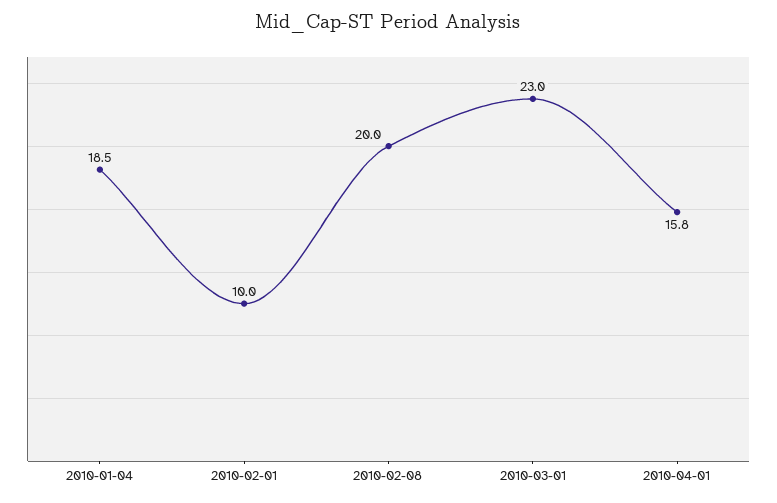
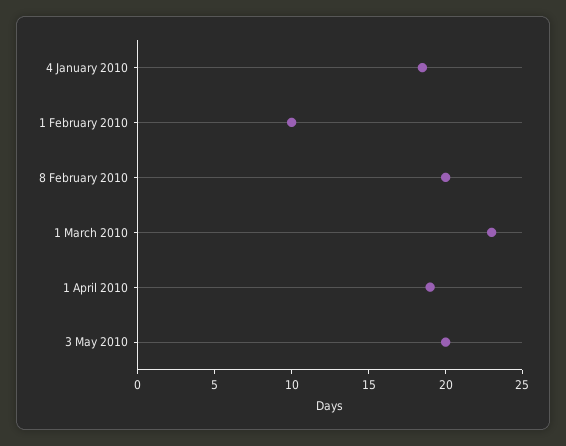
2010-04-01: 15.8 -> 19
3 May 2010: none -> 20

